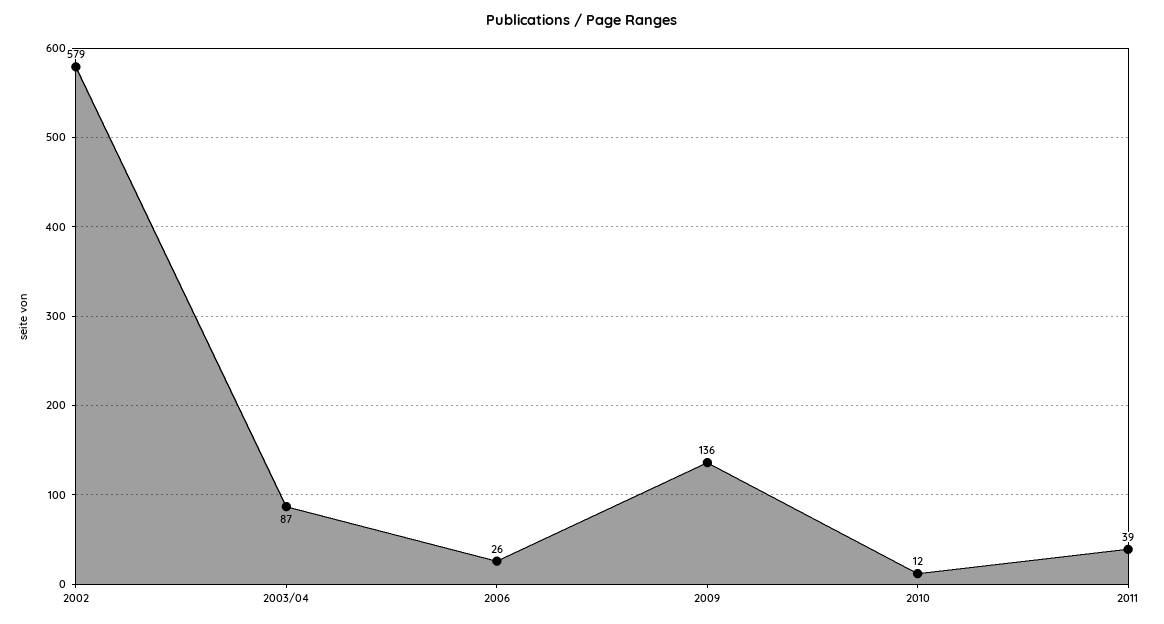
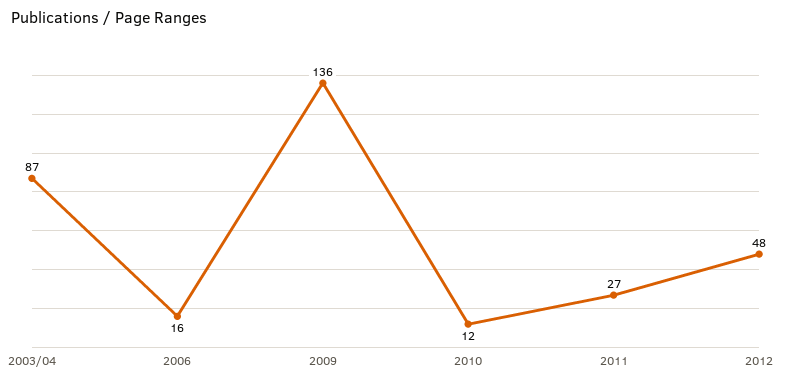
2002: 579 -> none
2006: 26 -> 16
2011: 39 -> 27
2012: none -> 48

